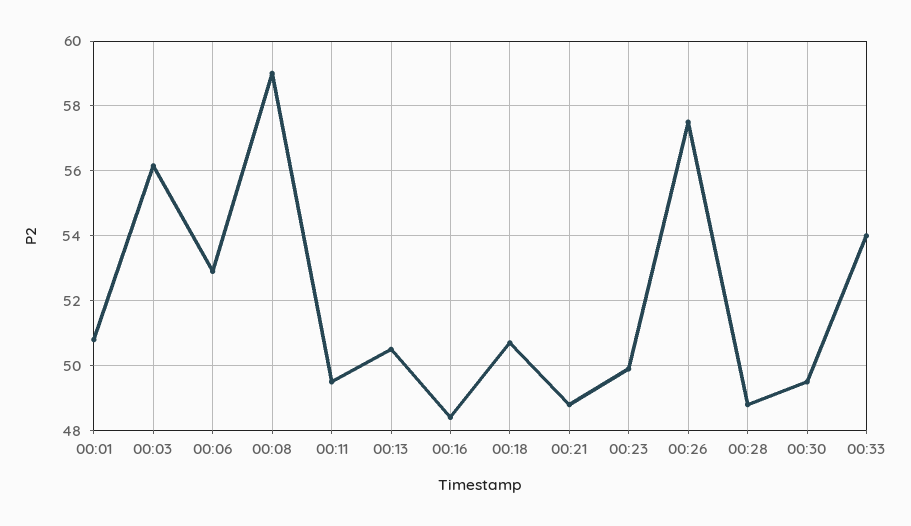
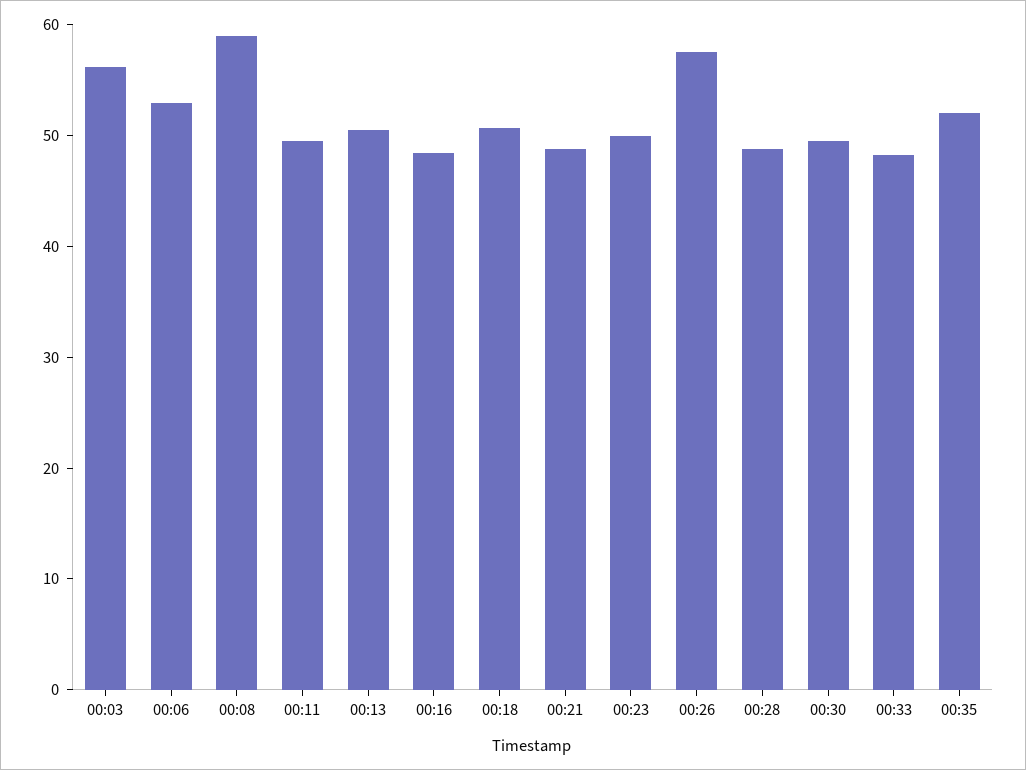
00:01: 50.8 -> none
00:33: 54 -> 48
00:35: none -> 52

